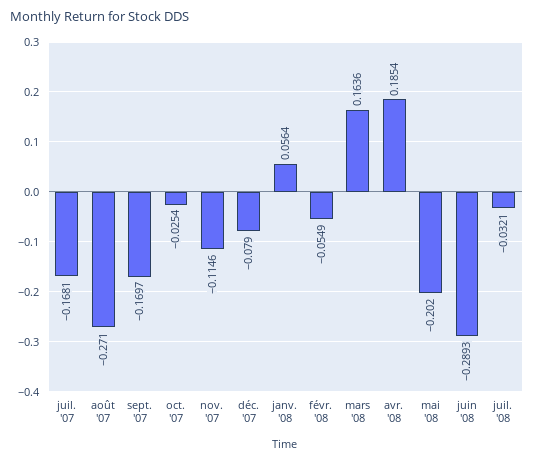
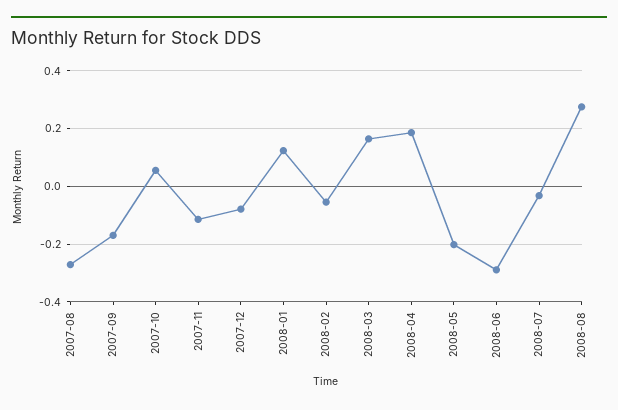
juil. '07: -0.1681 -> none
oct. '07: -0.0254 -> 0.05
janv. '08: 0.0564 -> 0.125
2008-08: none -> 0.275

